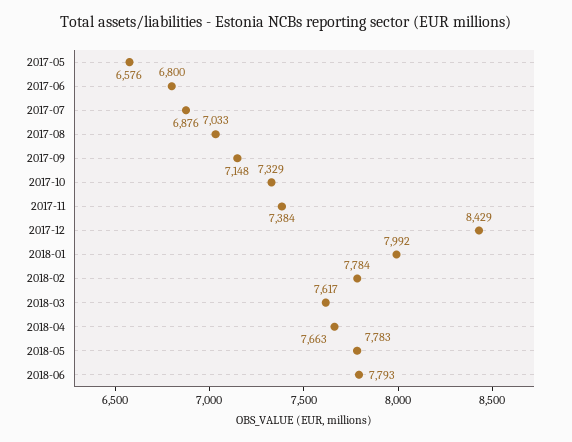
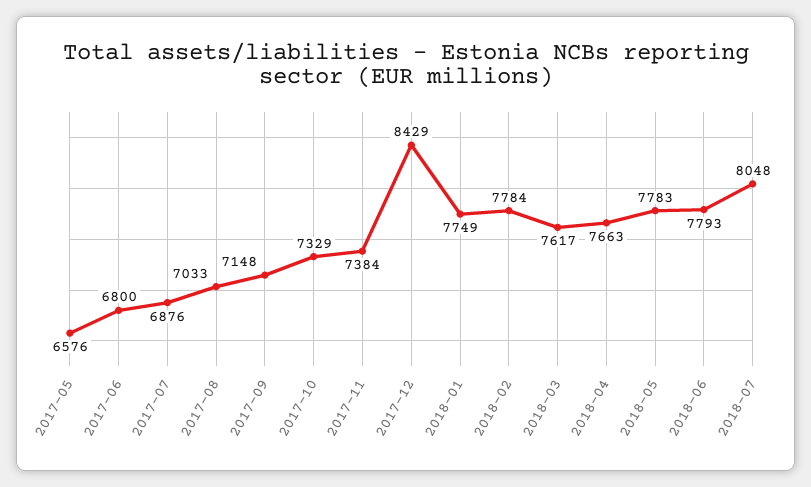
2018-01: 7992 -> 7749
2018-07: none -> 8048

